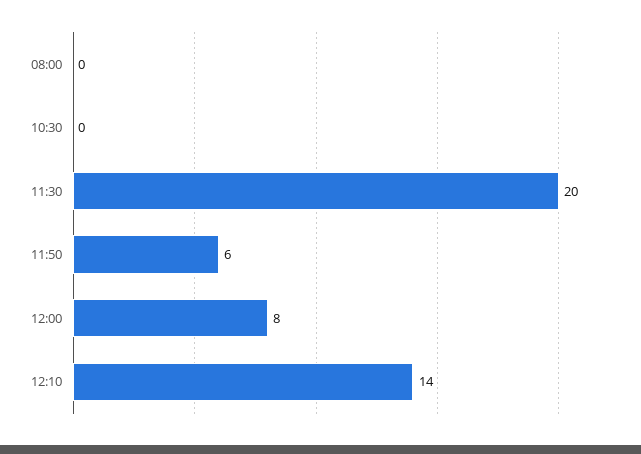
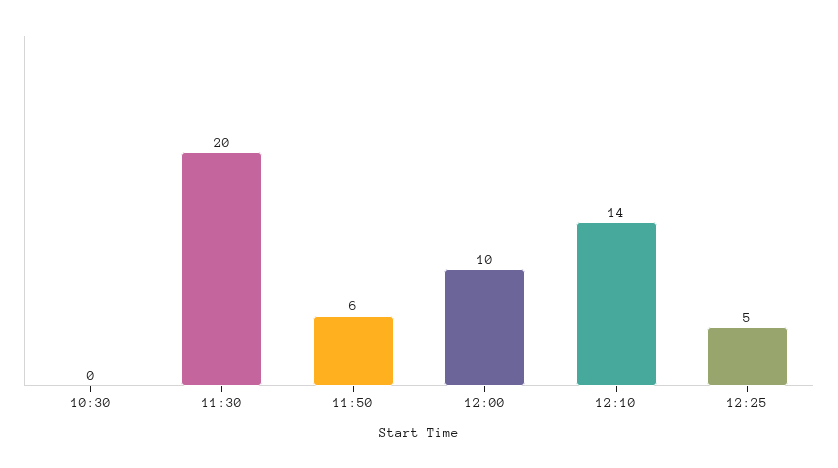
08:00: 0 -> none
12:00: 8 -> 10
12:25: none -> 5

